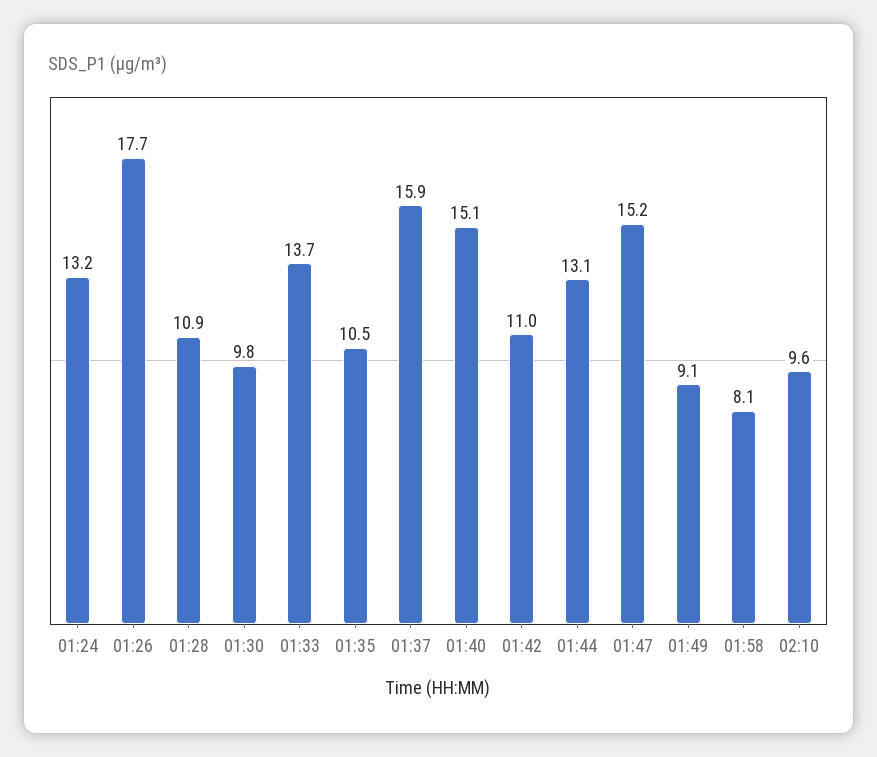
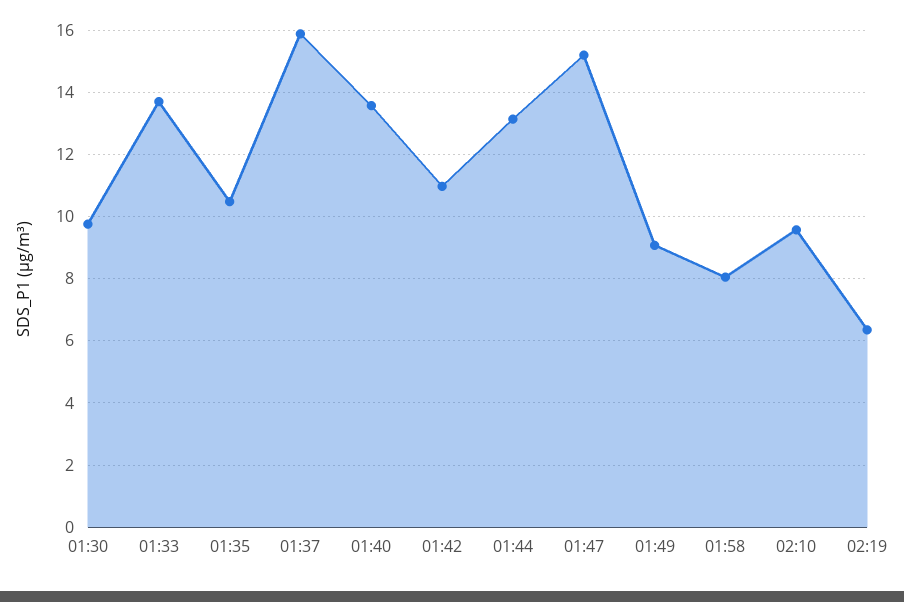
01:24: 13.2 -> none
01:26: 17.7 -> none
01:28: 10.9 -> none
01:40: 15.1 -> 13.6
02:19: none -> 6.4

